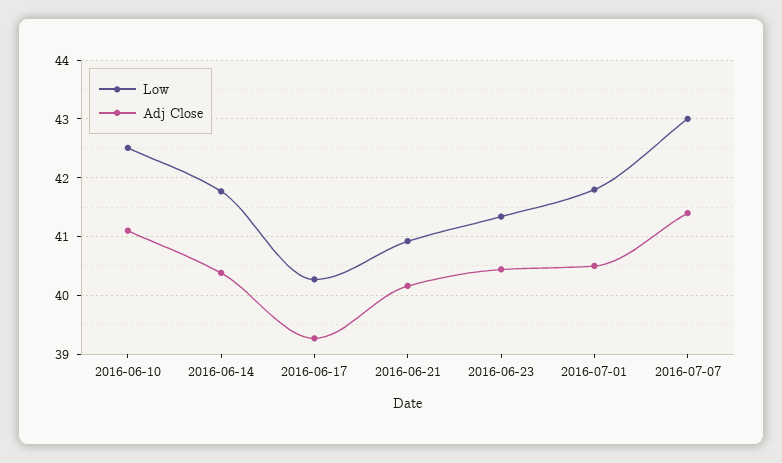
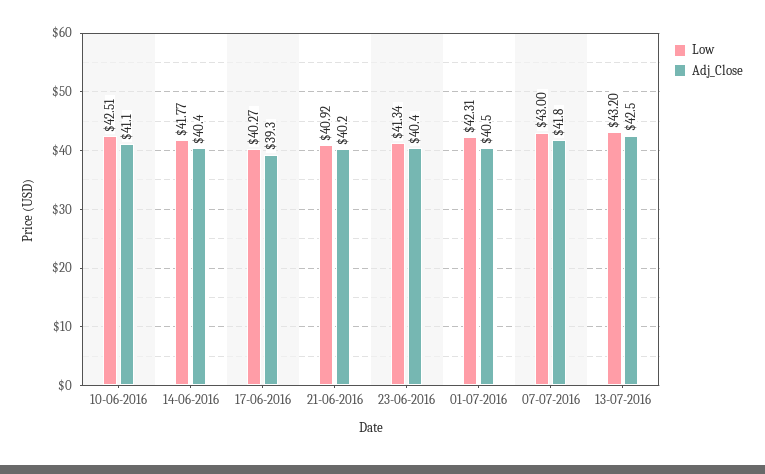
Low, 2016-07-01: 41.8 -> 42.31
Adj Close, 2016-07-07: 41.4 -> 41.8
Low, 13-07-2016: none -> 43.2
Adj Close, 13-07-2016: none -> 42.5

